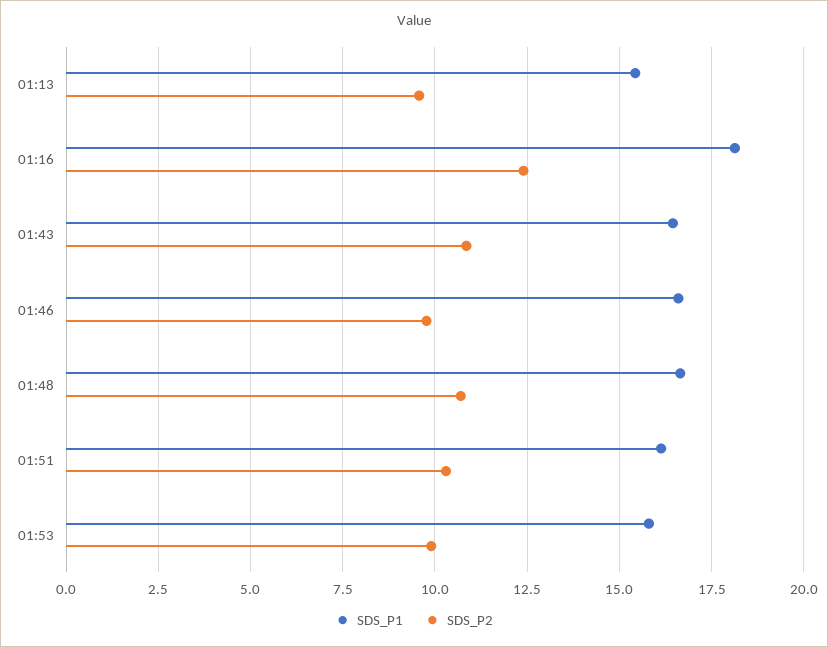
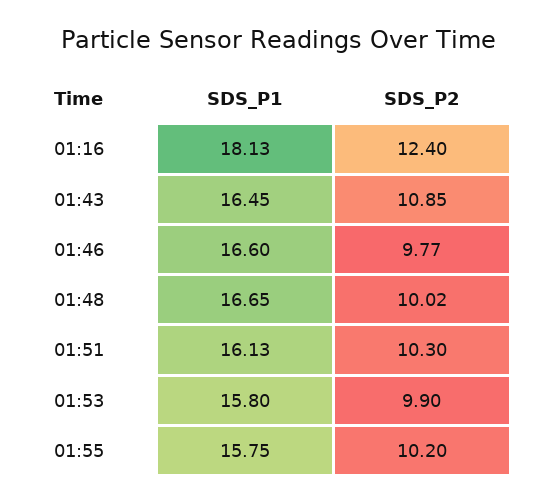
SDS_P1, 01:13: 15.5 -> none
SDS_P2, 01:13: 9.5 -> none
SDS_P2, 01:48: 10.75 -> 10.02
SDS_P1, 01:55: none -> 15.75
SDS_P2, 01:55: none -> 10.2

